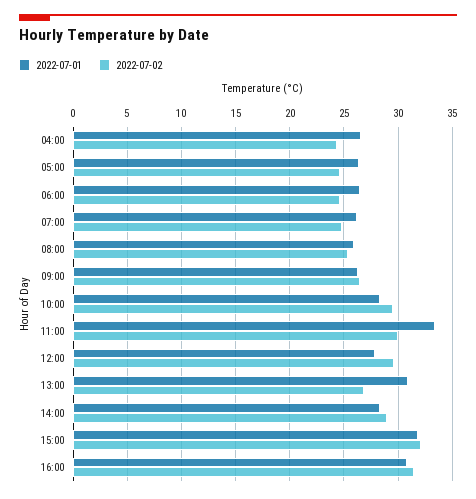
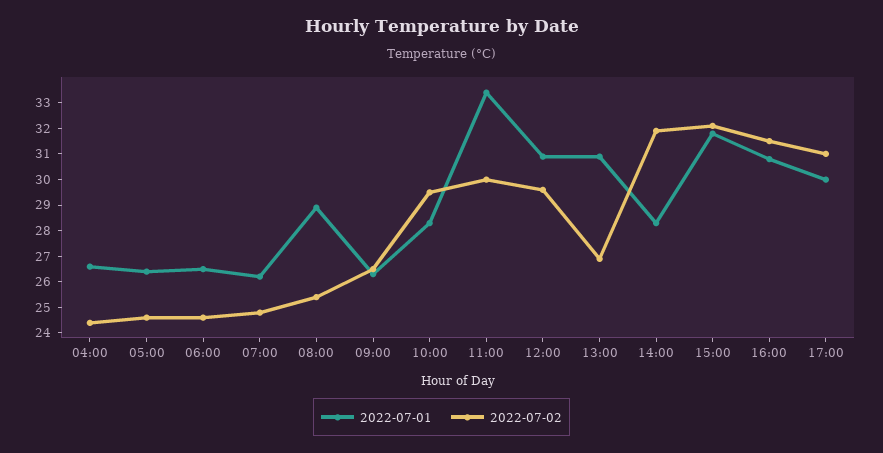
2022-07-01, 08:00: 26 -> 29
2022-07-01, 12:00: 28 -> 31
2022-07-02, 14:00: 29 -> 32
2022-07-01, 17:00: none -> 30
2022-07-02, 17:00: none -> 31

